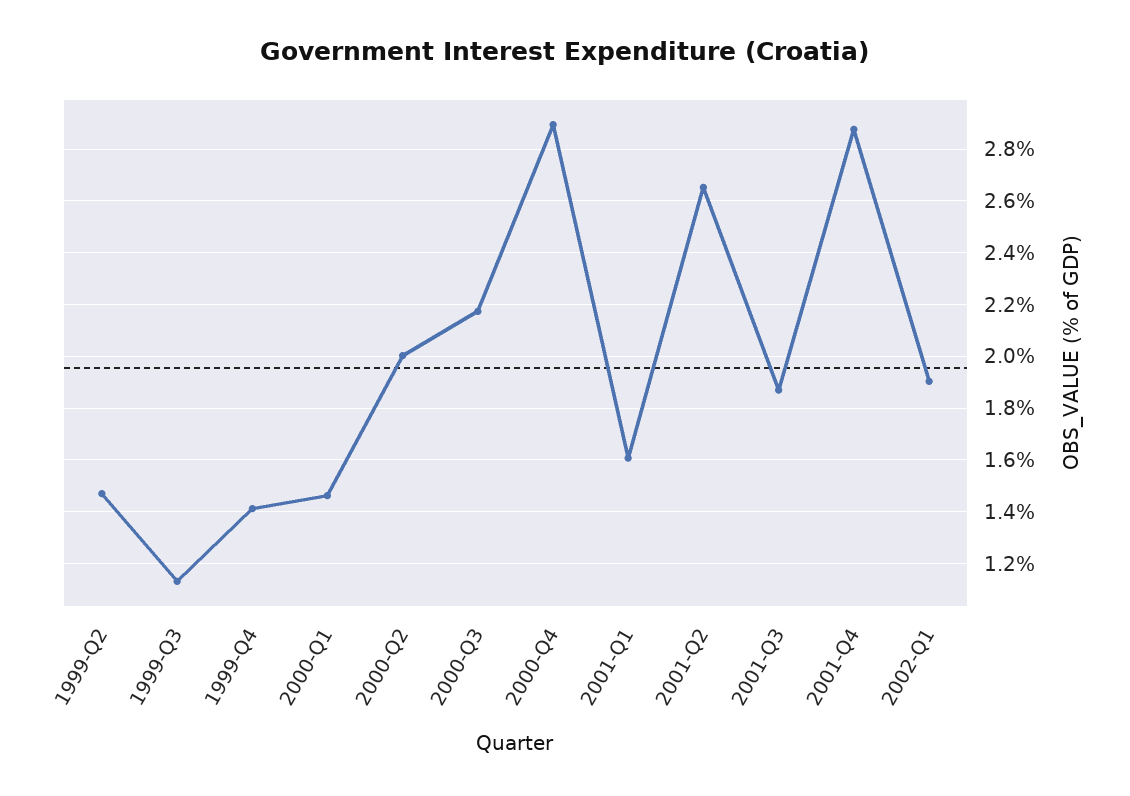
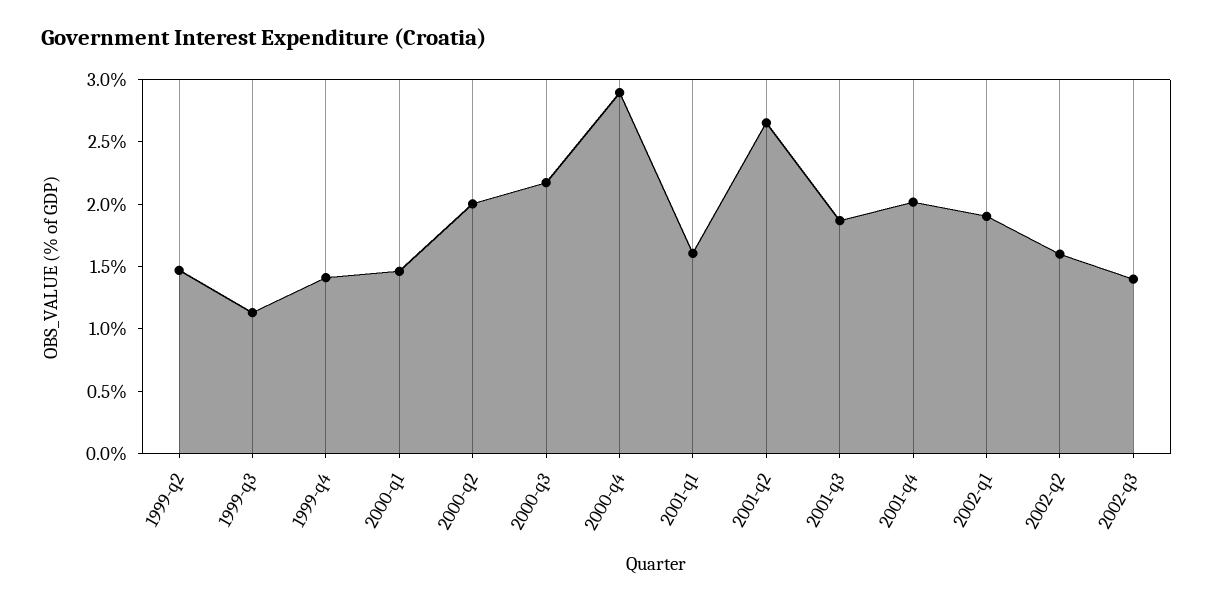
2001-Q4: 2.875 -> 2
2002-q2: none -> 1.6
2002-q3: none -> 1.4

